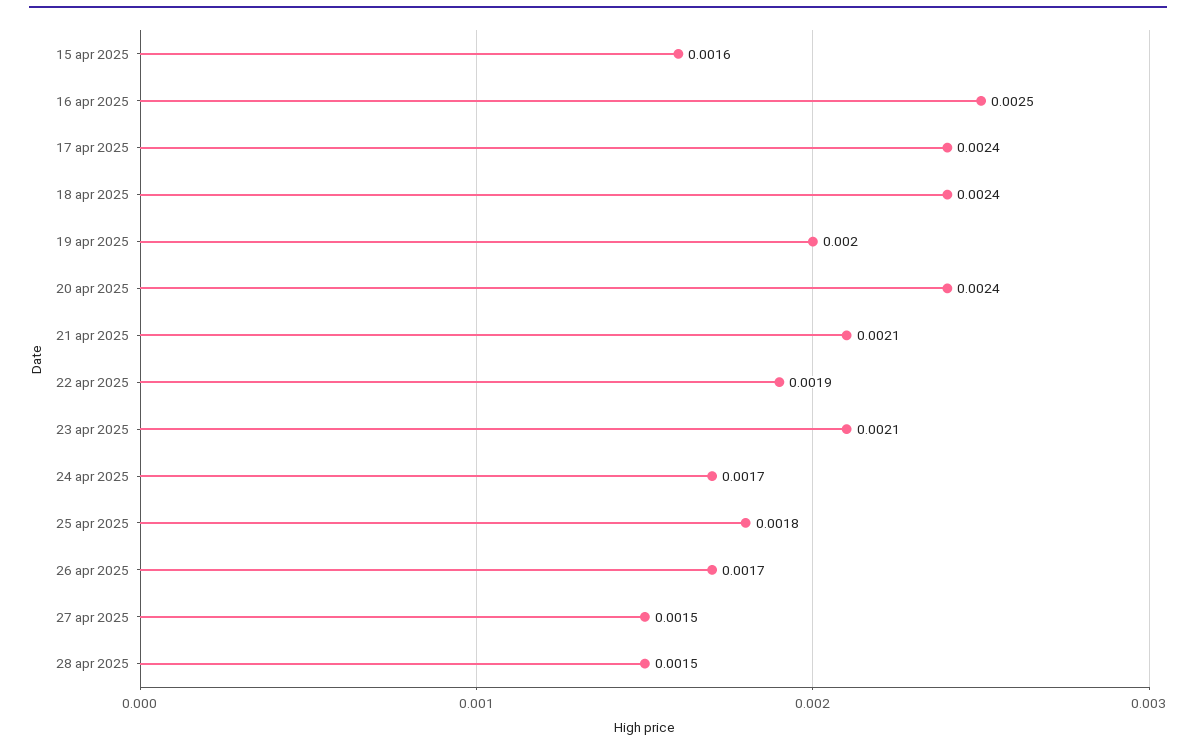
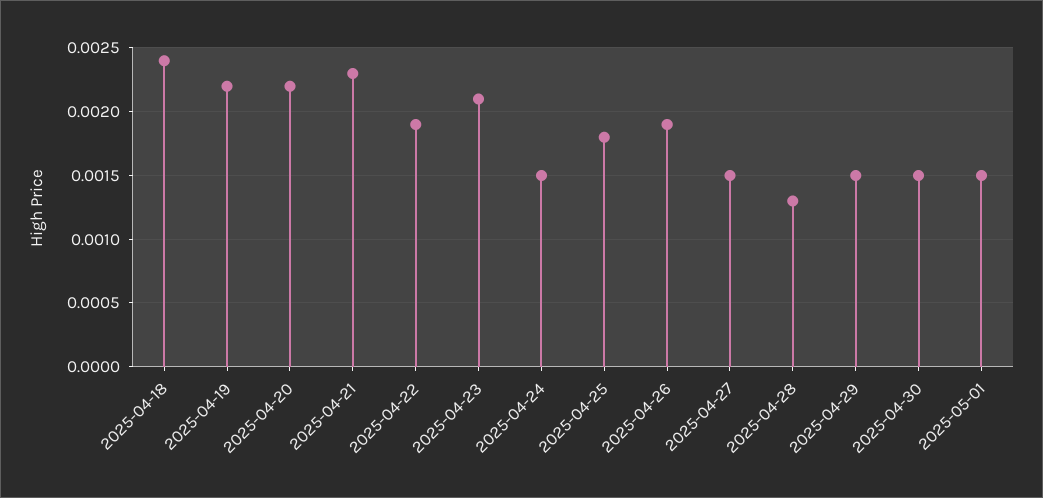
15 apr 2025: 0.0016 -> none
16 apr 2025: 0.0025 -> none
17 apr 2025: 0.0024 -> none
19 apr 2025: 0.002 -> 0.0022
20 apr 2025: 0.0024 -> 0.0022
21 apr 2025: 0.0021 -> 0.0023
24 apr 2025: 0.0017 -> 0.0015
26 apr 2025: 0.0017 -> 0.0019
28 apr 2025: 0.0015 -> 0.0013
2025-04-29: none -> 0.0015
2025-04-30: none -> 0.0015
2025-05-01: none -> 0.0015

